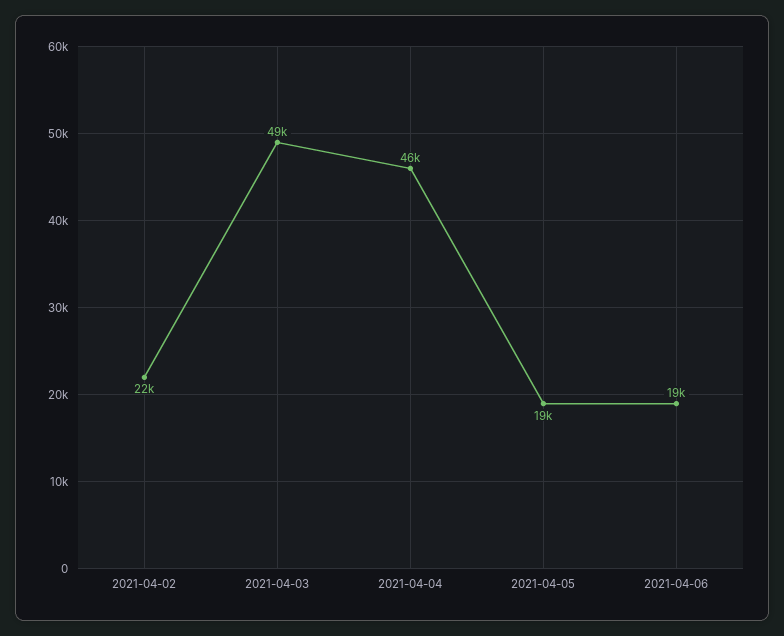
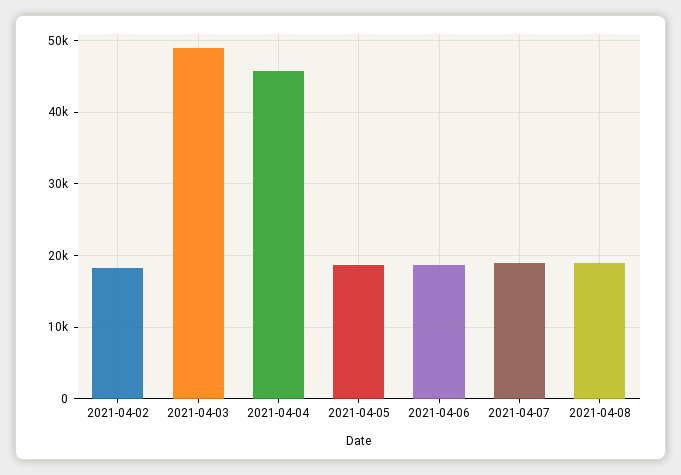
2021-04-02: 22000 -> 18000
2021-04-07: none -> 19000
2021-04-08: none -> 19000

